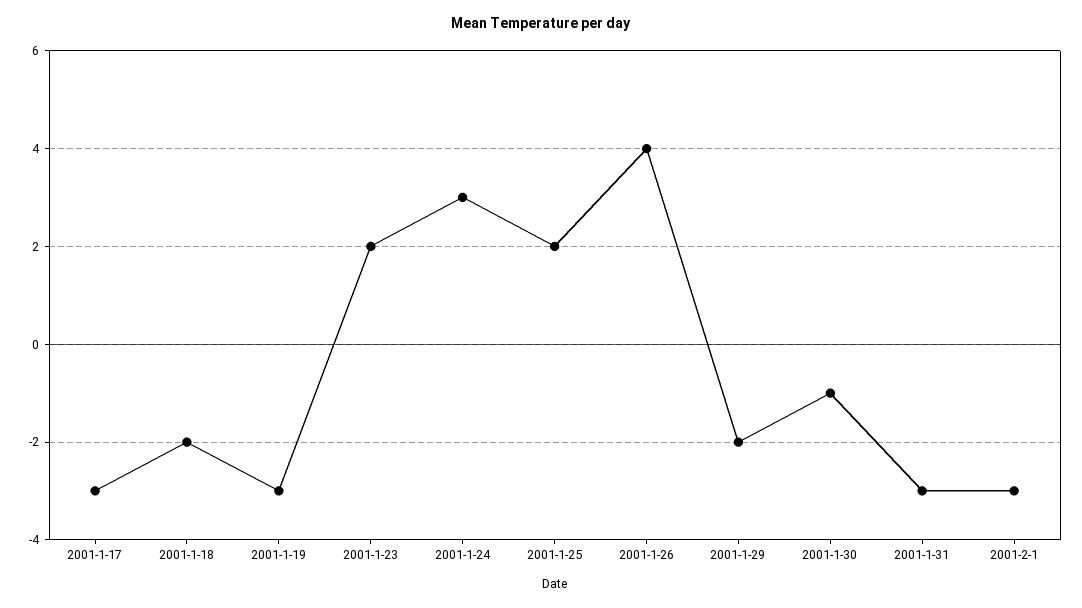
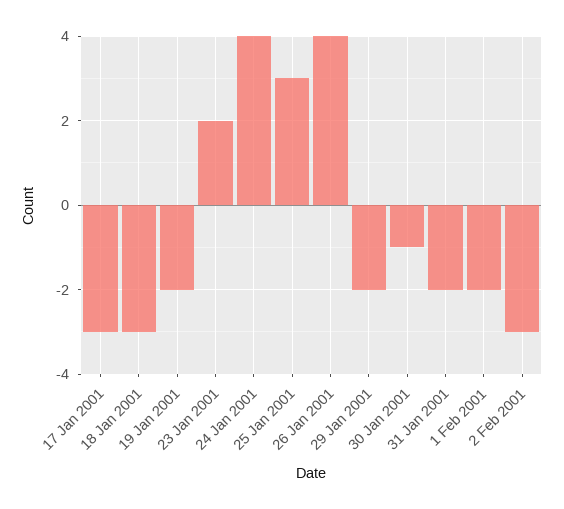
2001-1-18: -2 -> -3
2001-1-19: -3 -> -2
2001-1-24: 3 -> 4
2001-1-25: 2 -> 3
2001-1-31: -3 -> -2
2001-2-1: -3 -> -2
2 Feb 2001: none -> -3

